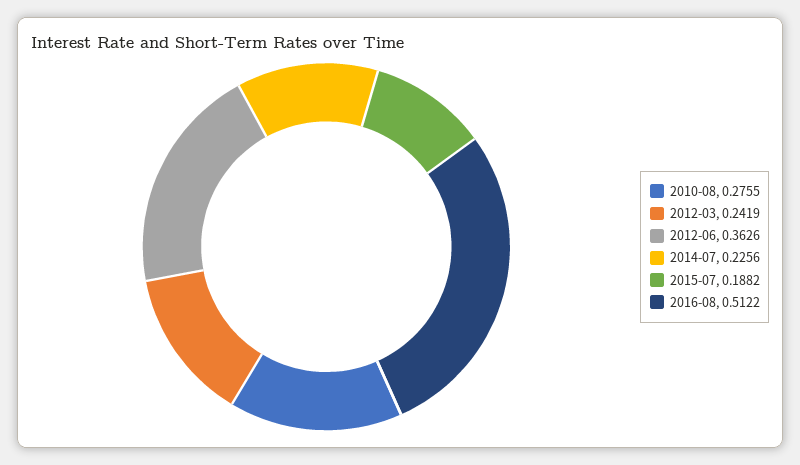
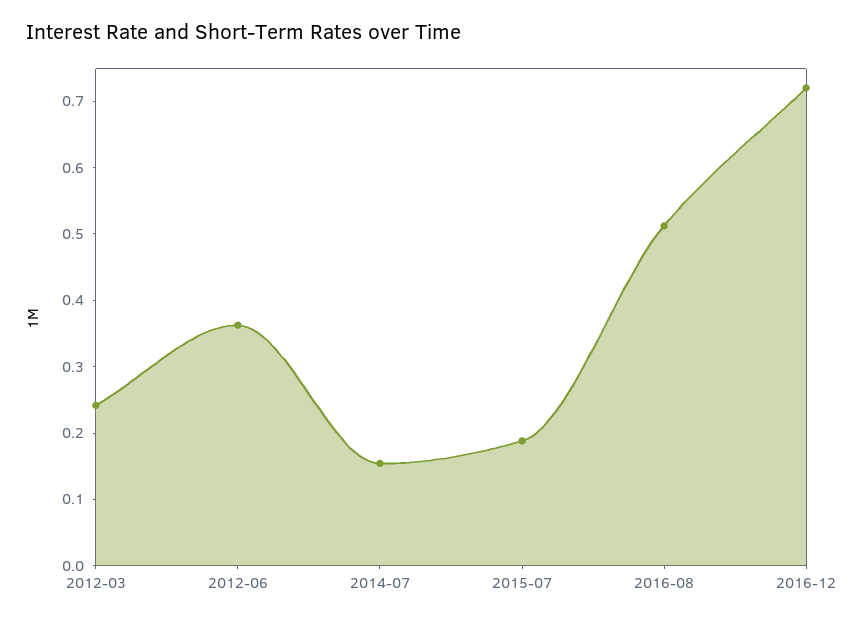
2010-08: 0.2755 -> none
2014-07: 0.2256 -> 0.16
2016-12: none -> 0.72

